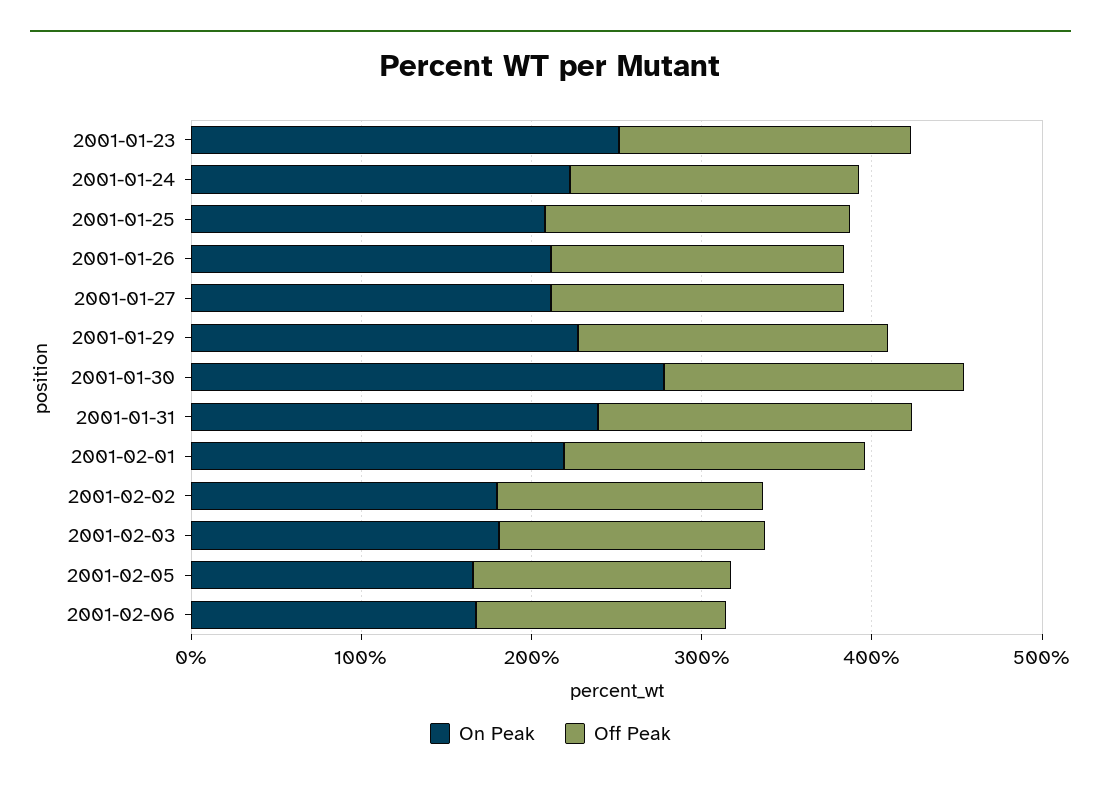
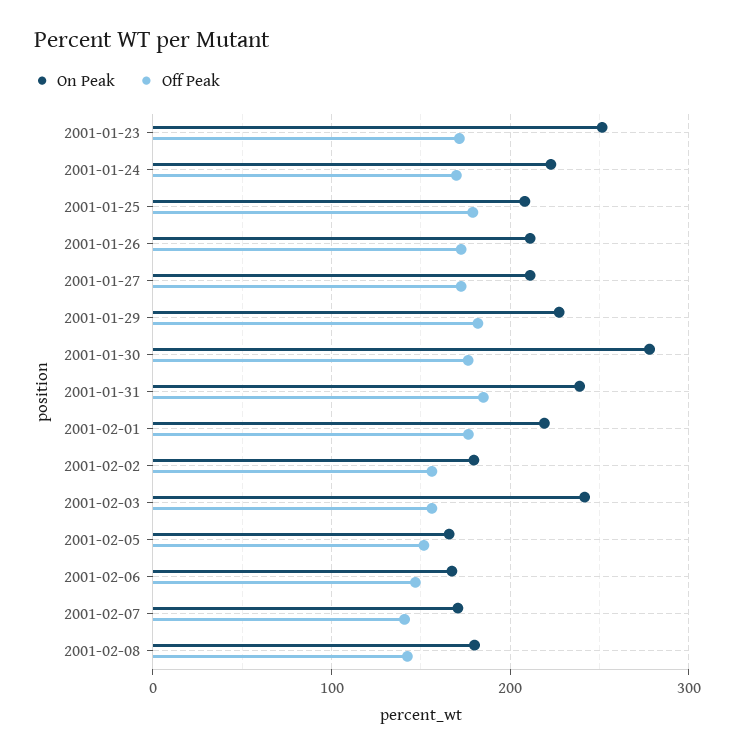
On Peak, 2001-02-03: 180 -> 240
On Peak, 2001-02-07: none -> 170
Off Peak, 2001-02-07: none -> 140
On Peak, 2001-02-08: none -> 180
Off Peak, 2001-02-08: none -> 140

